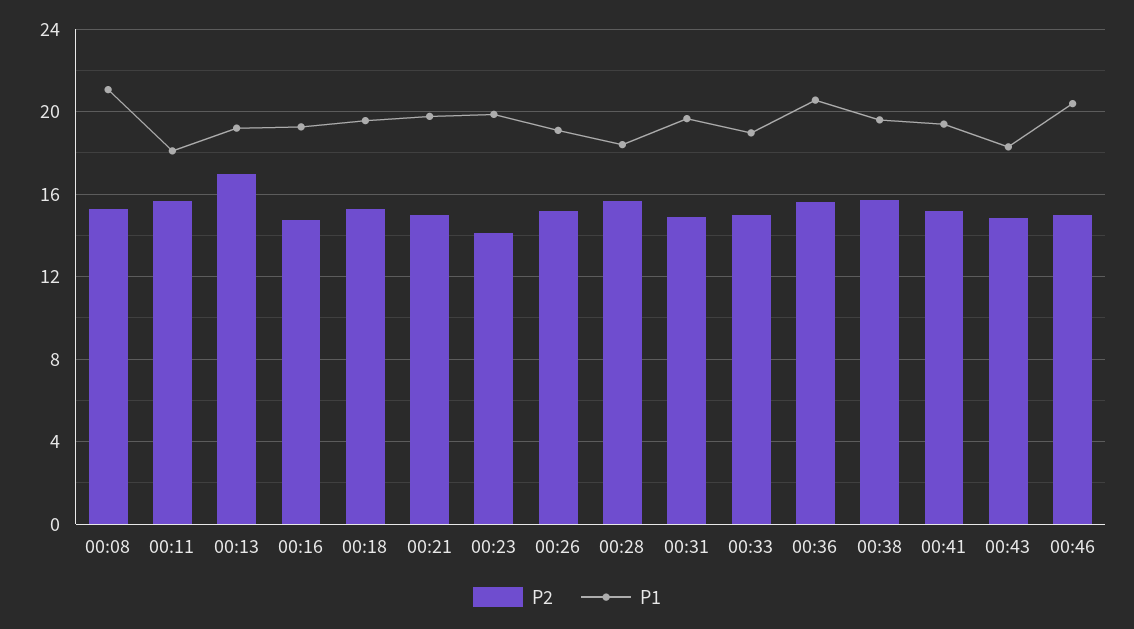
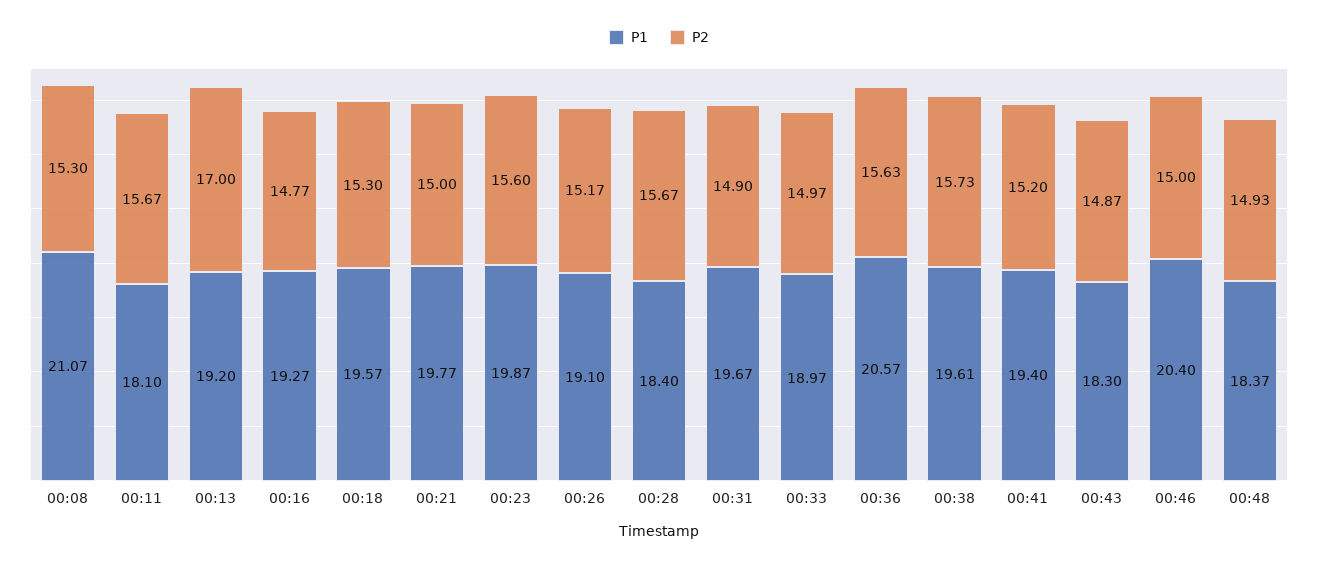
P2, 00:23: 14 -> 15.6
P1, 00:48: none -> 18.37
P2, 00:48: none -> 14.93

